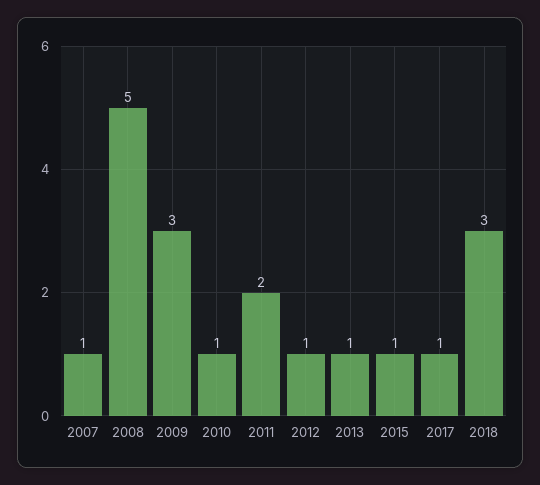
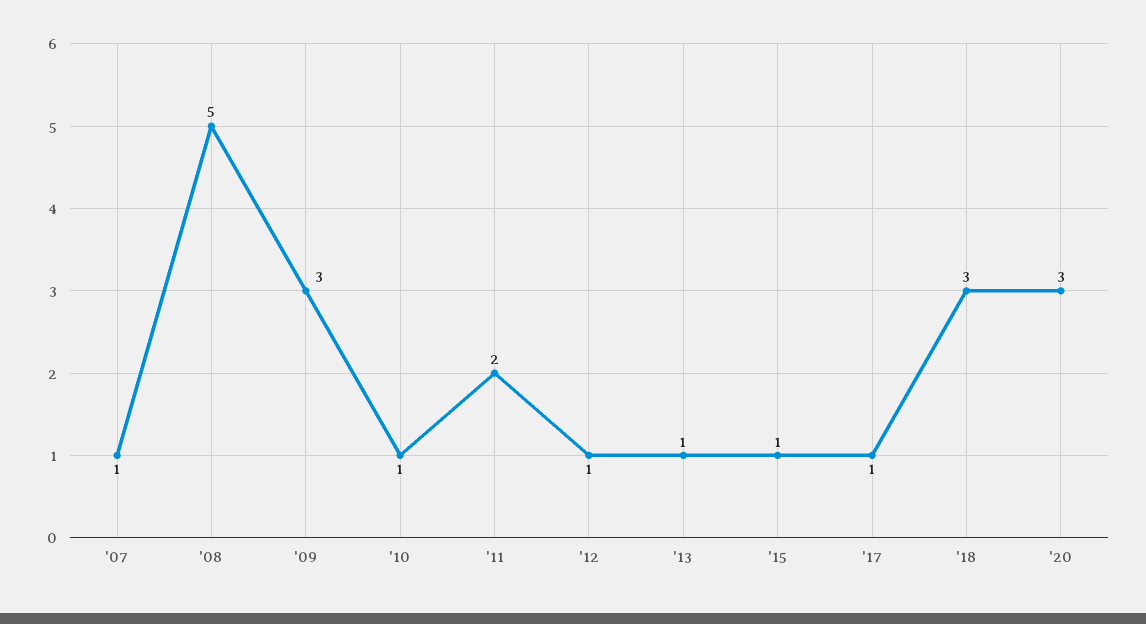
'20: none -> 3

